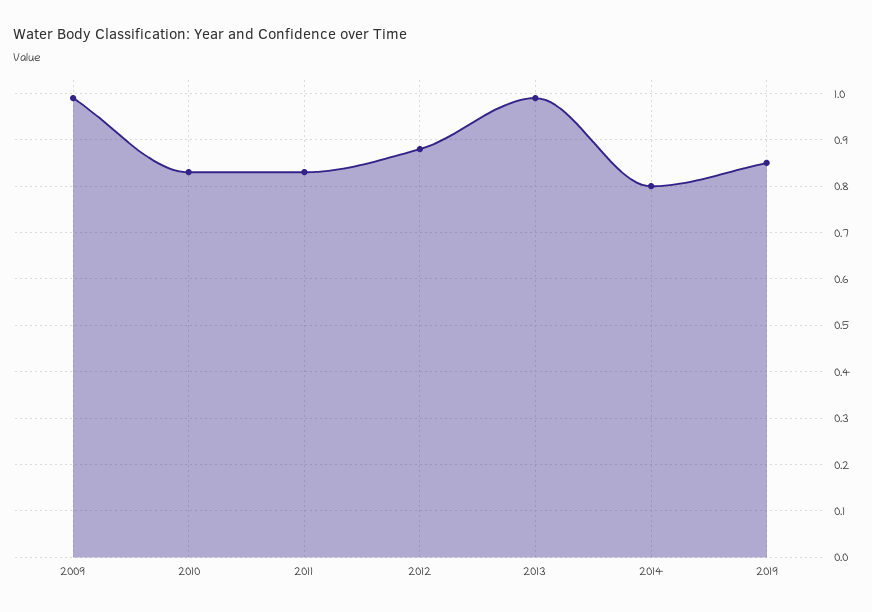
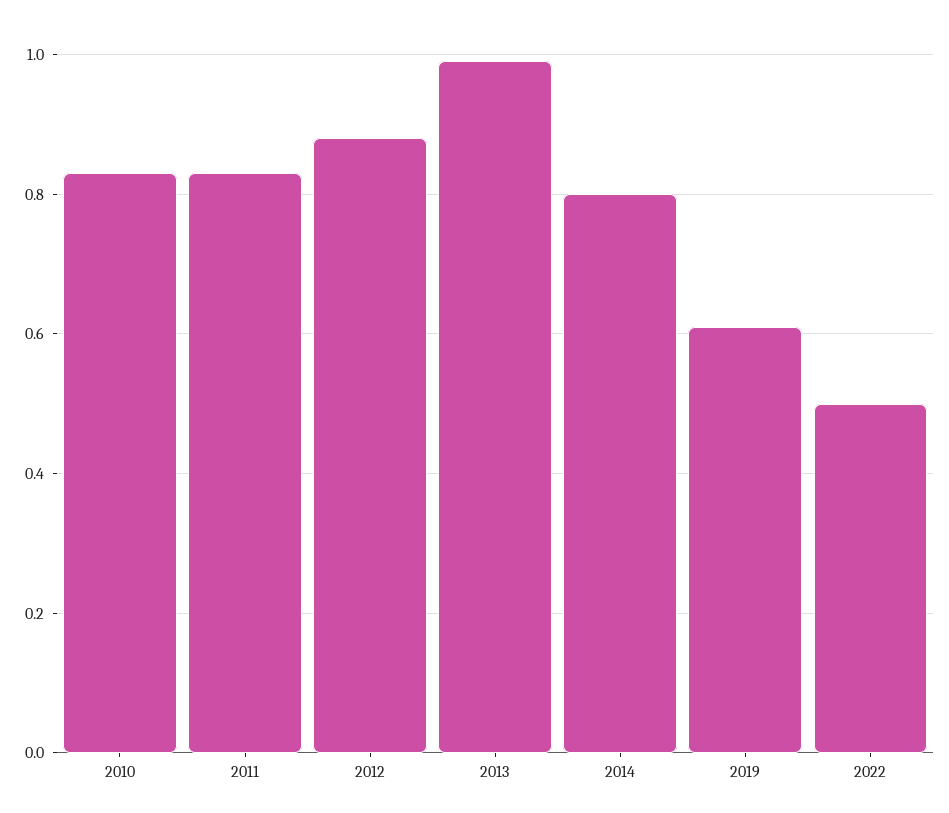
2009: 1 -> none
2019: 0.85 -> 0.6
2022: none -> 0.5

